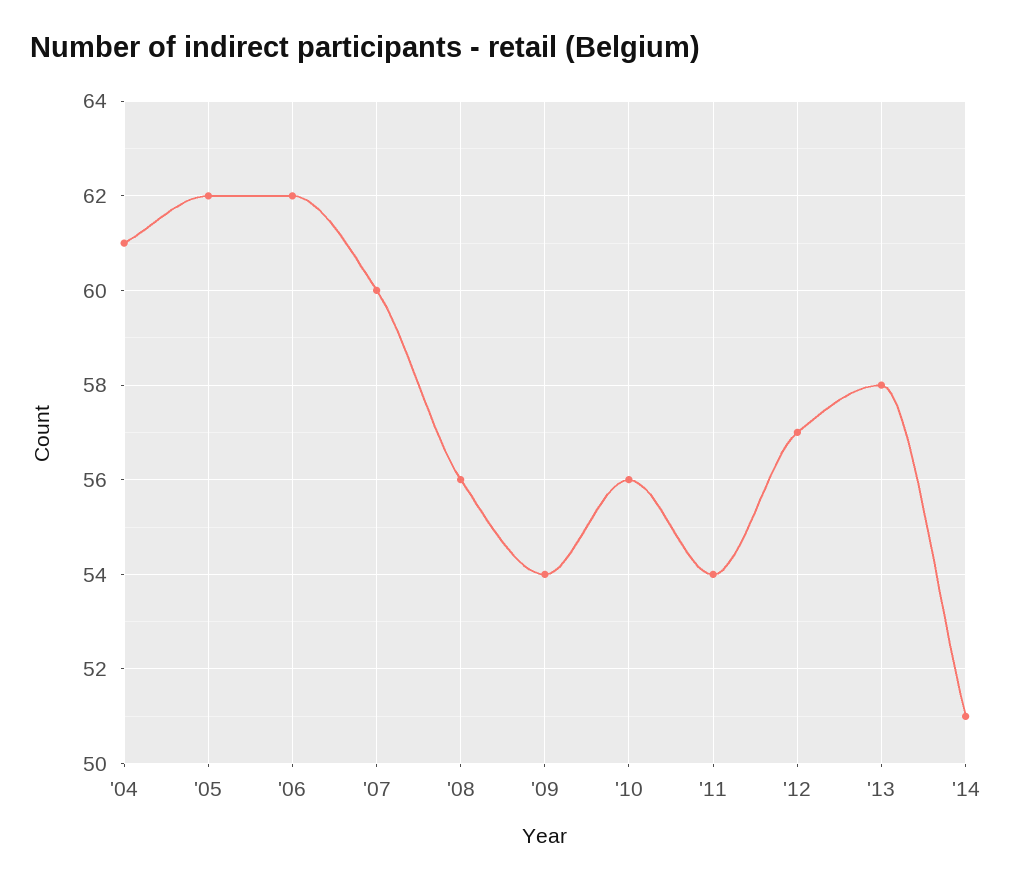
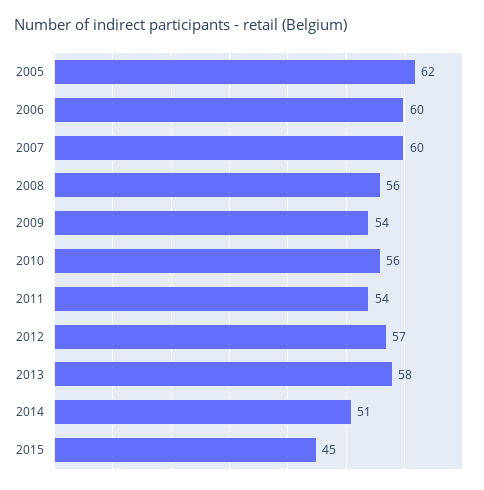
'04: 61 -> none
'06: 62 -> 60
2015: none -> 45

